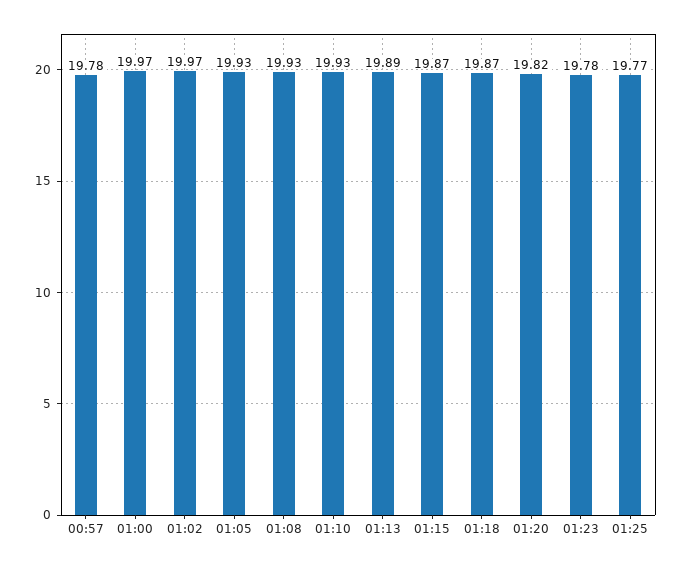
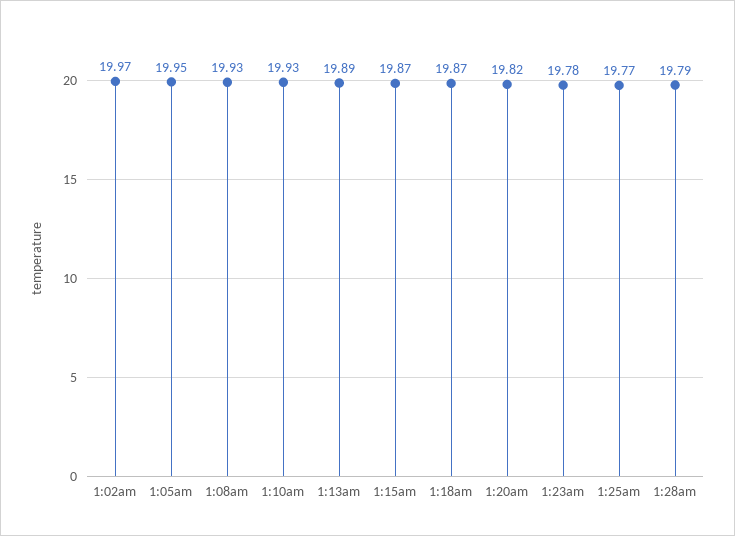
00:57: 19.78 -> none
01:00: 19.97 -> none
01:05: 19.93 -> 19.95
1:28am: none -> 19.79

